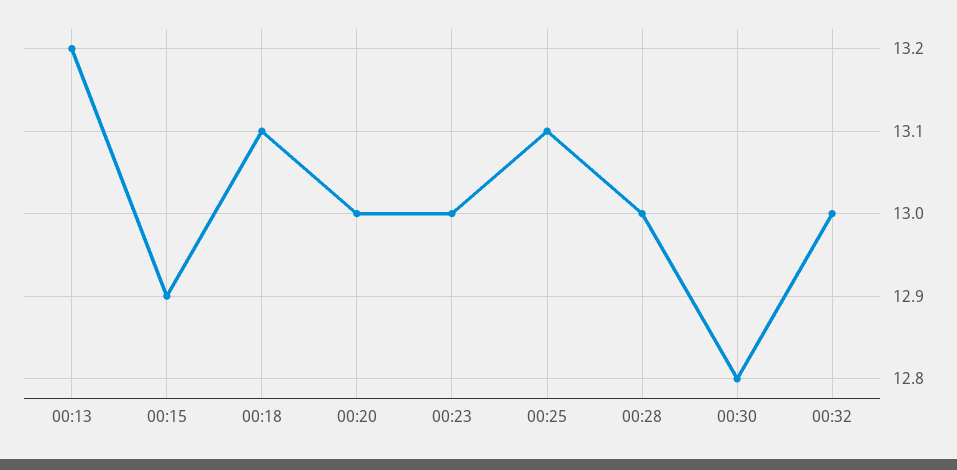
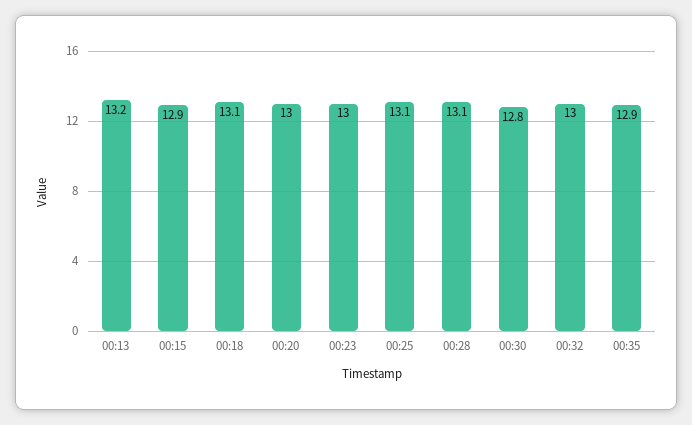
00:28: 13 -> 13.1
00:35: none -> 12.9

